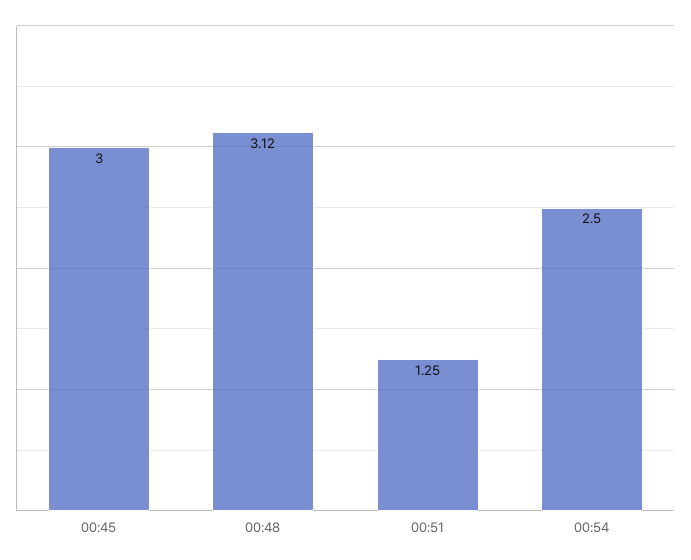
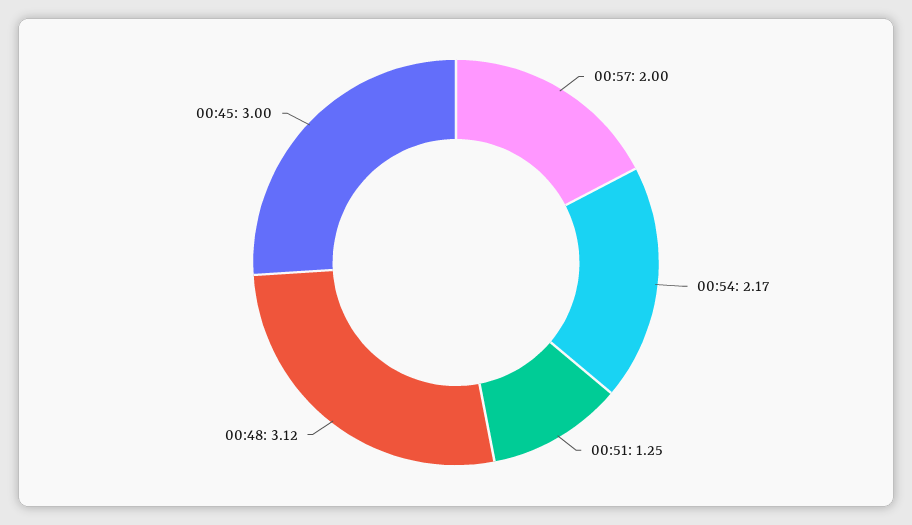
00:54: 2.5 -> 2.17
00:57: none -> 2

